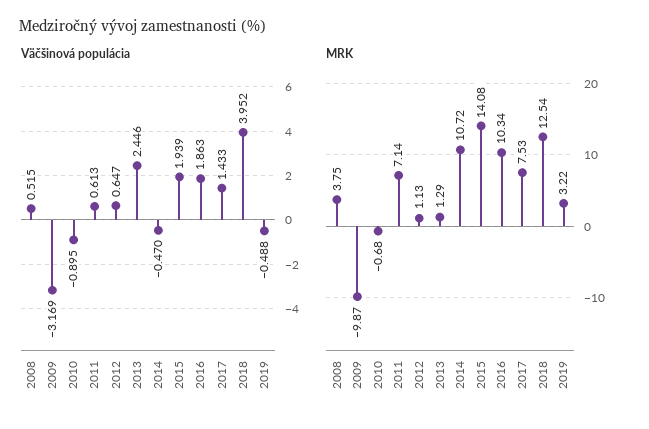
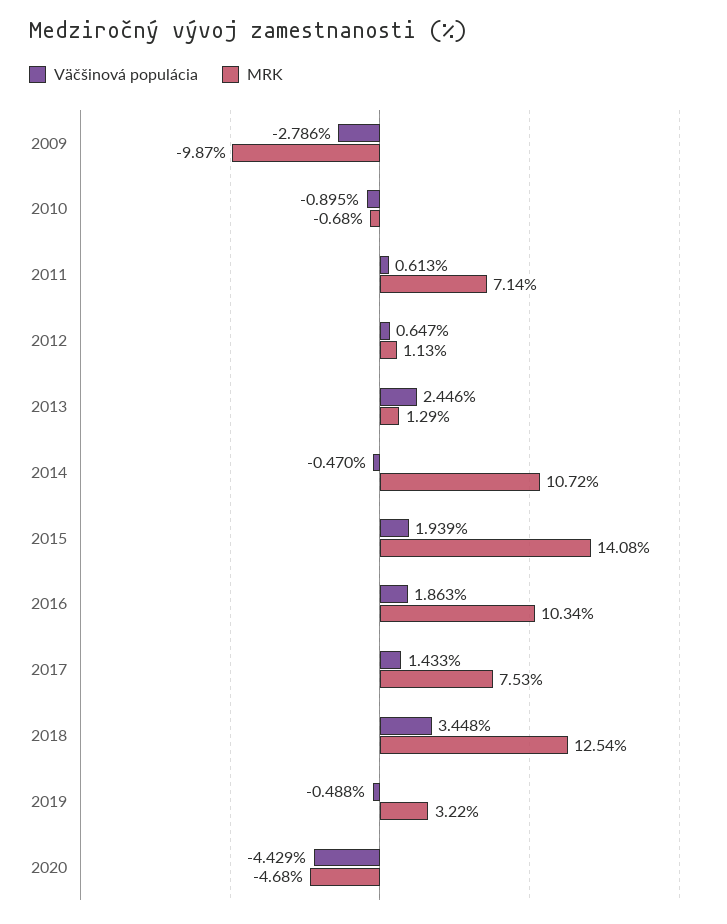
Väčšinová populácia, 2008: 0.515 -> none
Väčšinová populácia, 2009: -3.169 -> -2.786
Väčšinová populácia, 2018: 3.952 -> 3.448
MRK, 2008: 3.75 -> none
Väčšinová populácia, 2020: none -> -4.429
MRK, 2020: none -> -4.68

